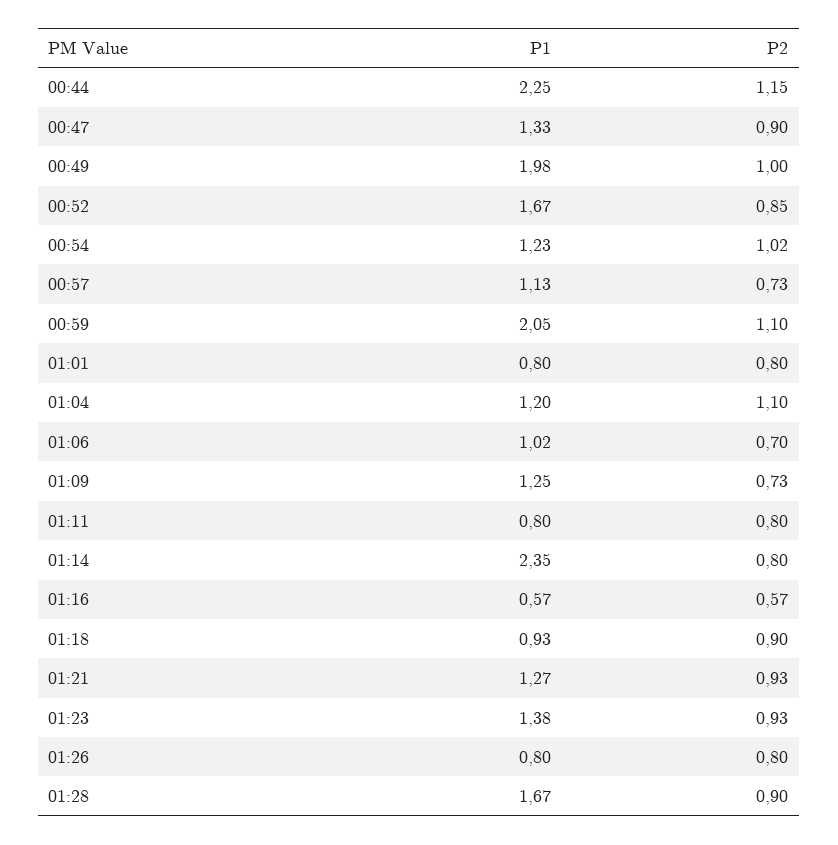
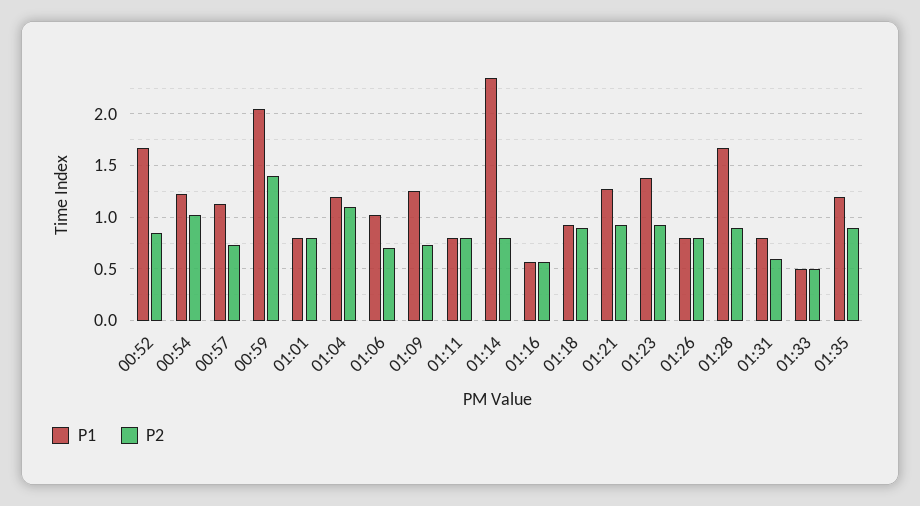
P1, 00:44: 2.25 -> none
P2, 00:44: 1.15 -> none
P1, 00:47: 1.33 -> none
P2, 00:47: 0.9 -> none
P1, 00:49: 1.98 -> none
P2, 00:49: 1 -> none
P2, 00:59: 1.1 -> 1.4
P1, 01:31: none -> 0.8
P2, 01:31: none -> 0.6
P1, 01:33: none -> 0.5
P2, 01:33: none -> 0.5
P1, 01:35: none -> 1.2
P2, 01:35: none -> 0.9

